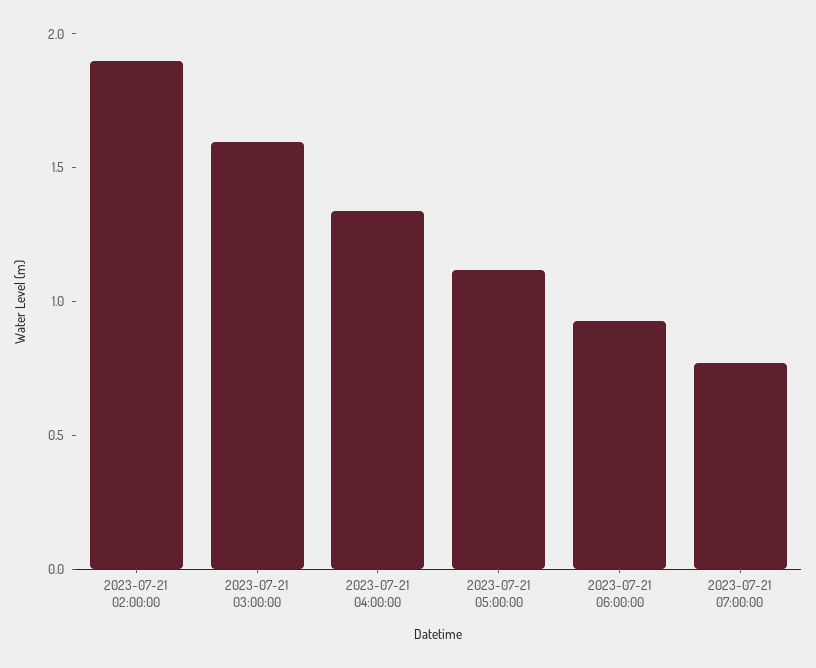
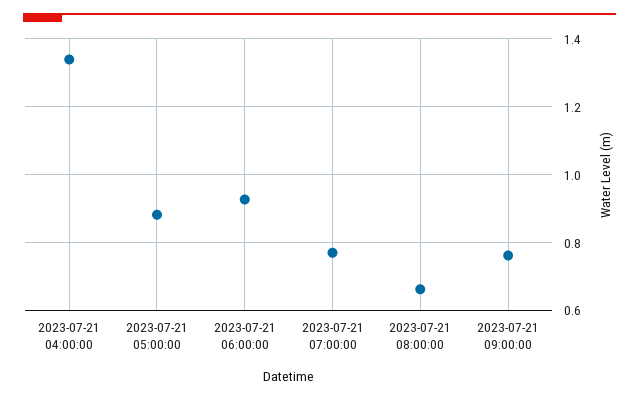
2023-07-21 02:00:00: 1.9 -> none
2023-07-21 03:00:00: 1.6 -> none
2023-07-21 05:00:00: 1.1 -> 0.88
2023-07-21 08:00:00: none -> 0.66
2023-07-21 09:00:00: none -> 0.76

